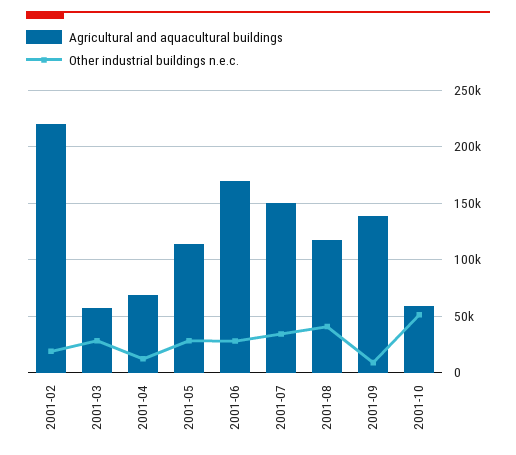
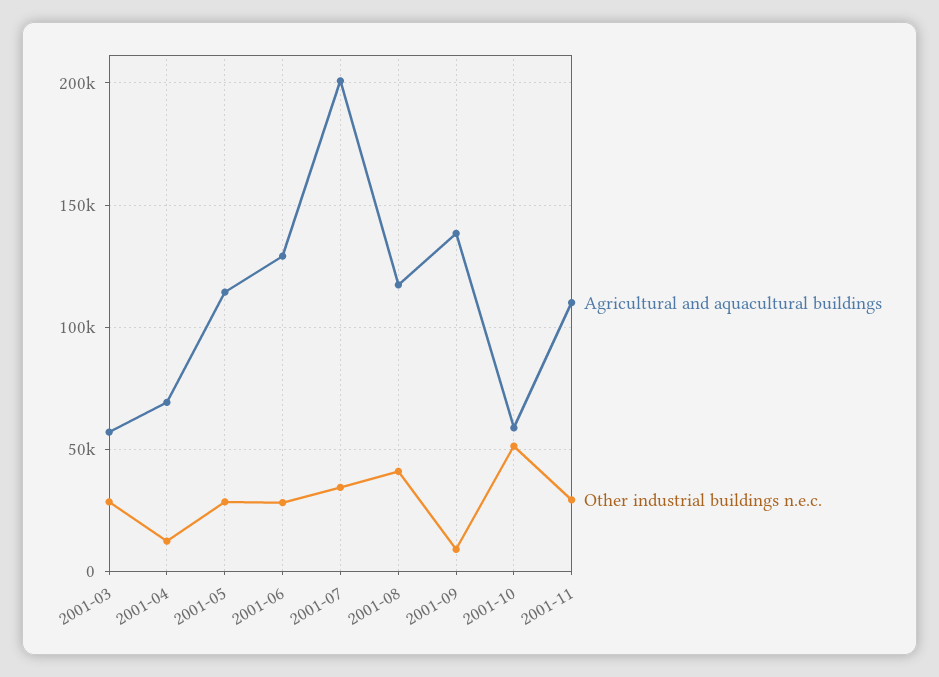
Agricultural and aquacultural buildings, 2001-02: 220000 -> none
Other industrial buildings n.e.c., 2001-02: 20000 -> none
Agricultural and aquacultural buildings, 2001-06: 170000 -> 130000
Agricultural and aquacultural buildings, 2001-07: 150000 -> 200000
Agricultural and aquacultural buildings, 2001-11: none -> 110000
Other industrial buildings n.e.c., 2001-11: none -> 30000

